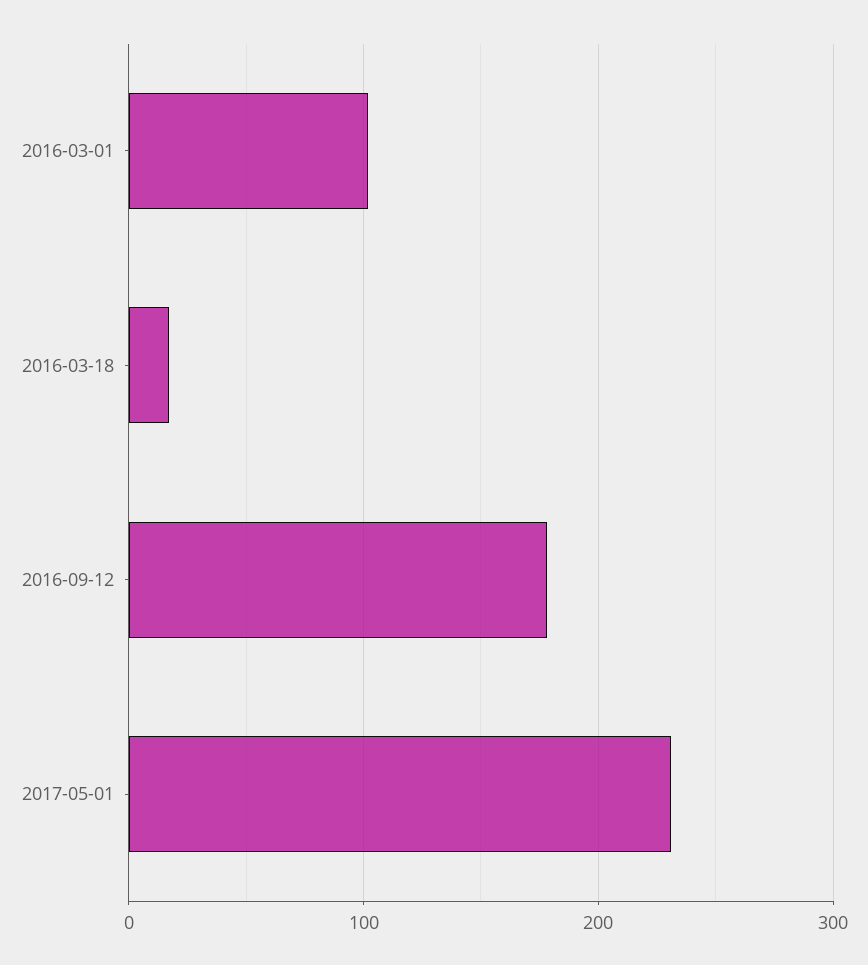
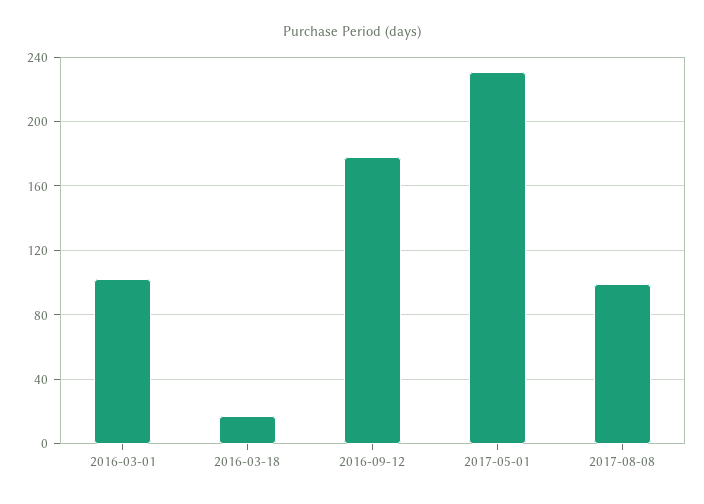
2017-08-08: none -> 100

